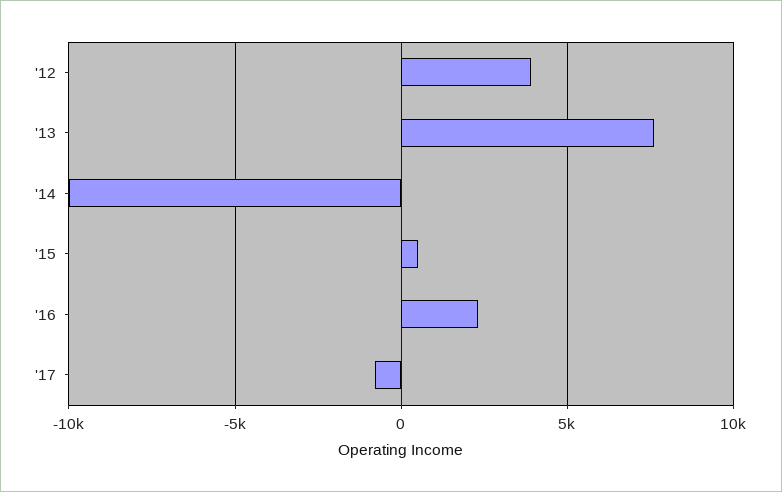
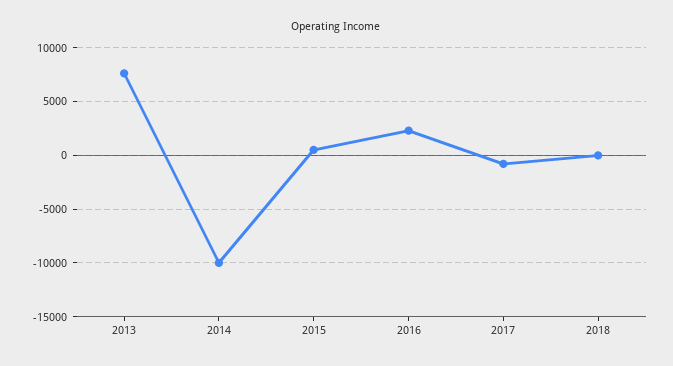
'12: 4000 -> none
2018: none -> 0

